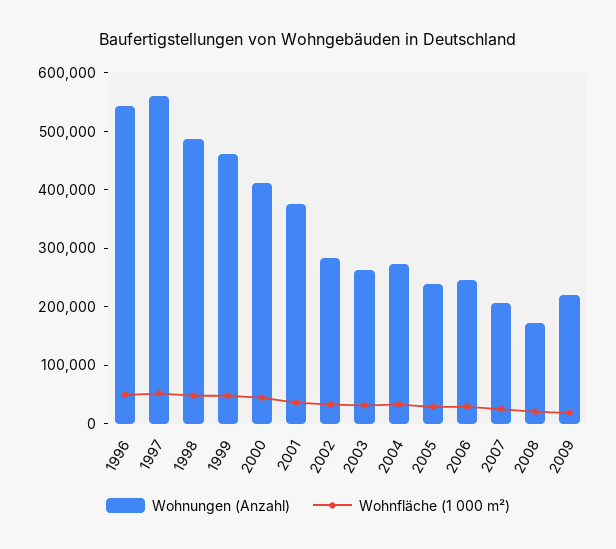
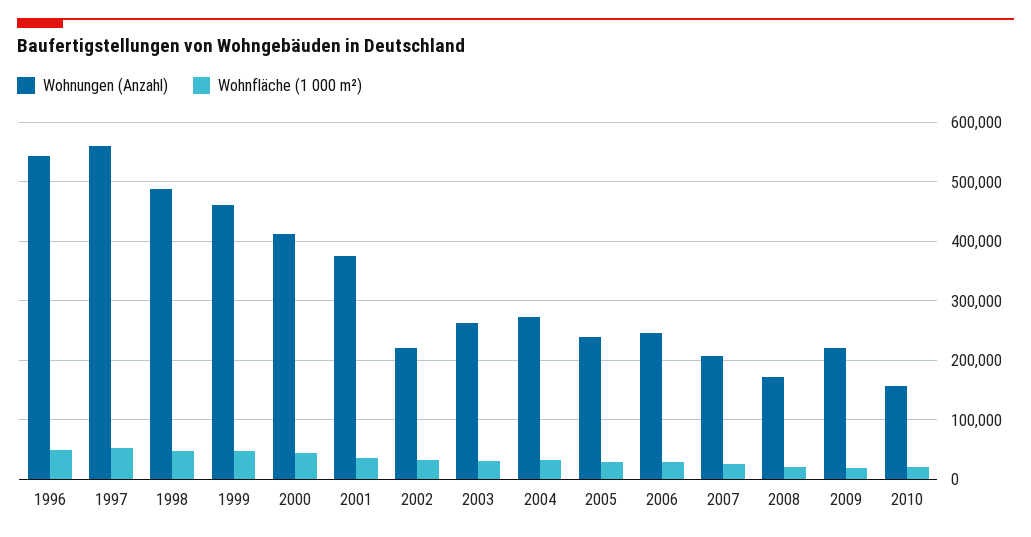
Wohnungen (Anzahl), 2002: 280000 -> 220000
Wohnungen (Anzahl), 2010: none -> 160000
Wohnfläche (1 000 m²), 2010: none -> 20000

